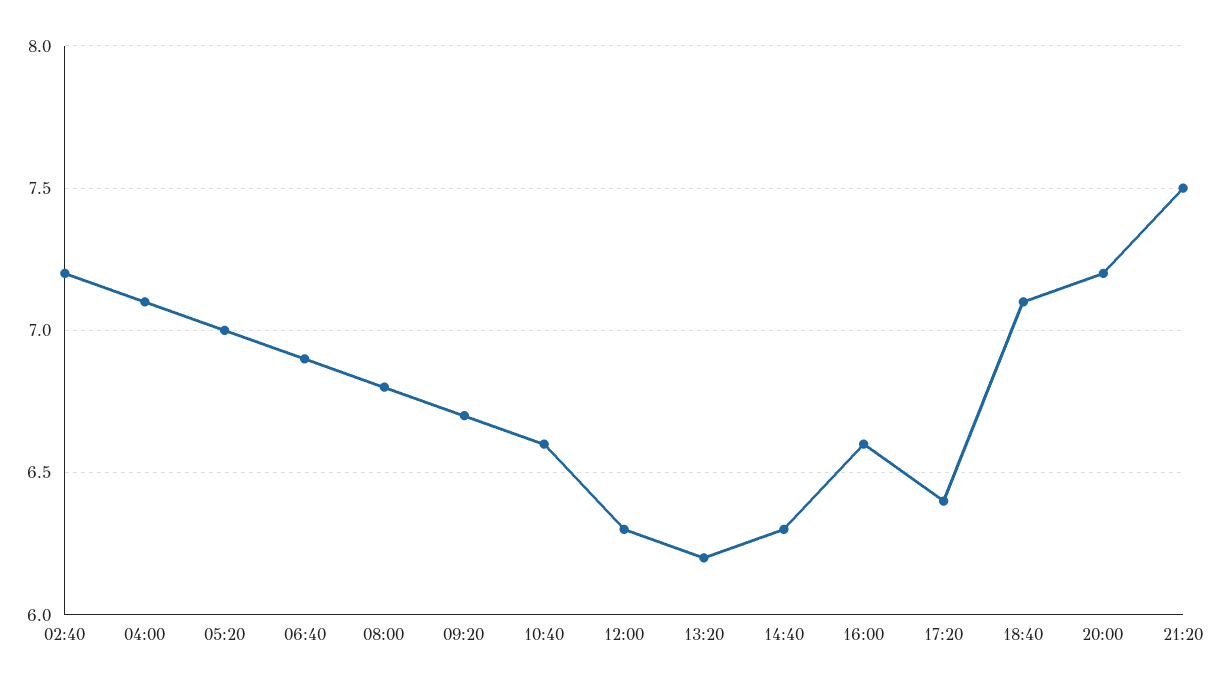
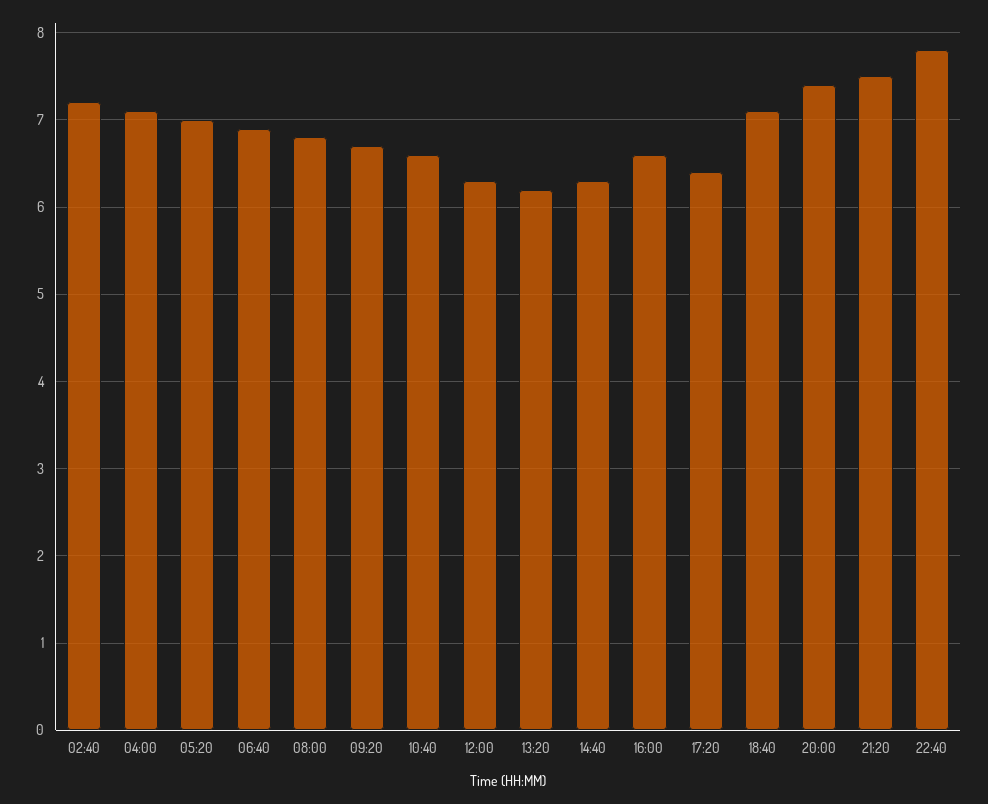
20:00: 7.2 -> 7.4
22:40: none -> 7.8

